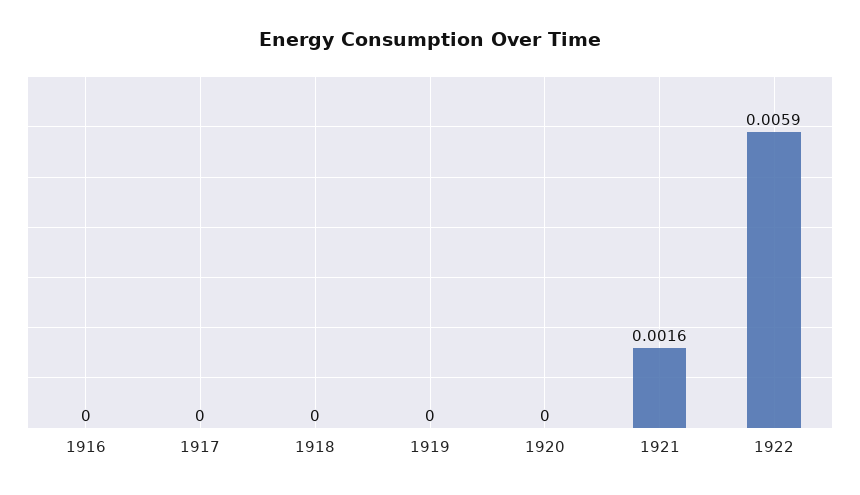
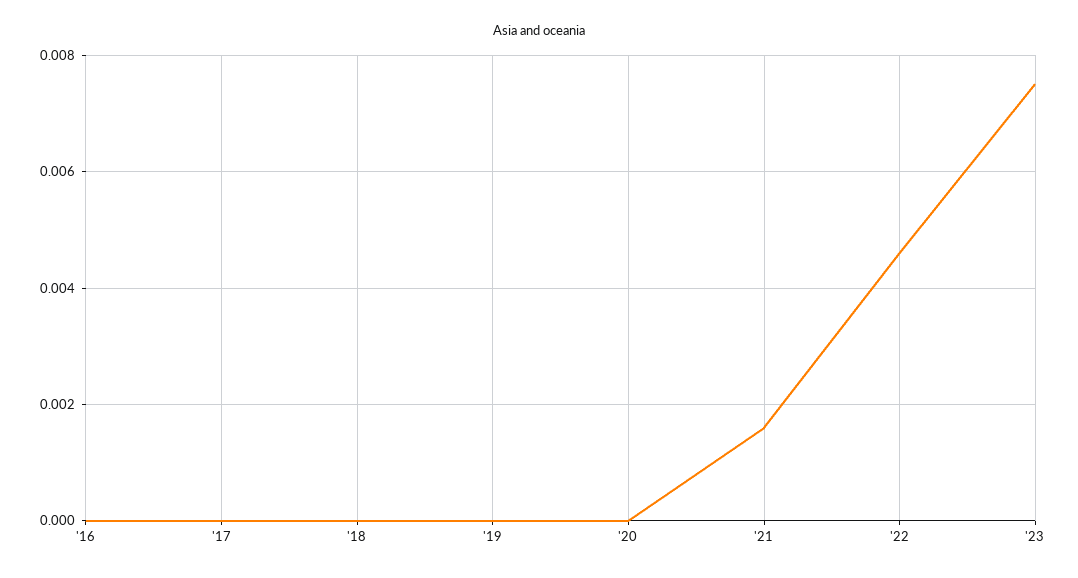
1922: 0.0059 -> 0.0045
'23: none -> 0.0075

